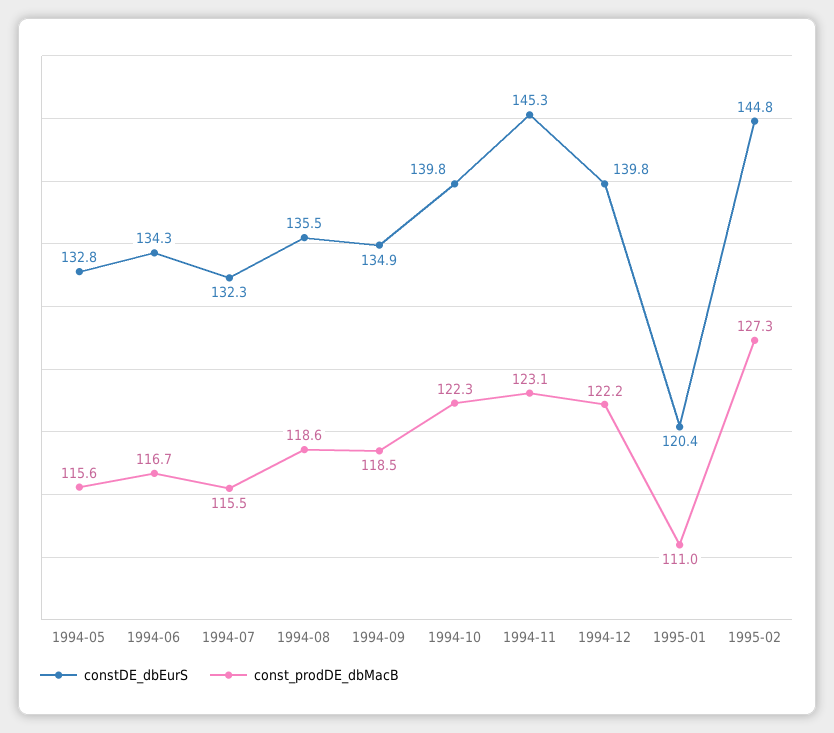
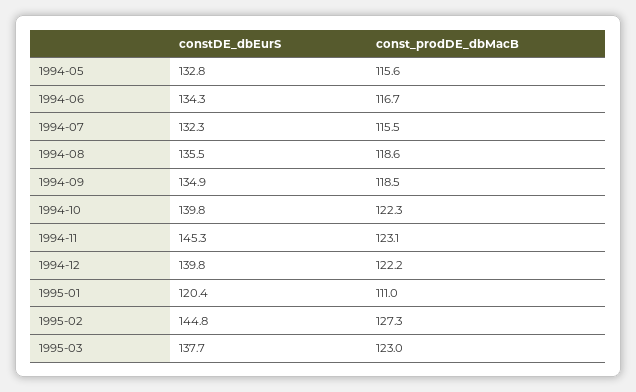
constDE_dbEurS, 1995-03: none -> 137.7
const_prodDE_dbMacB, 1995-03: none -> 123

